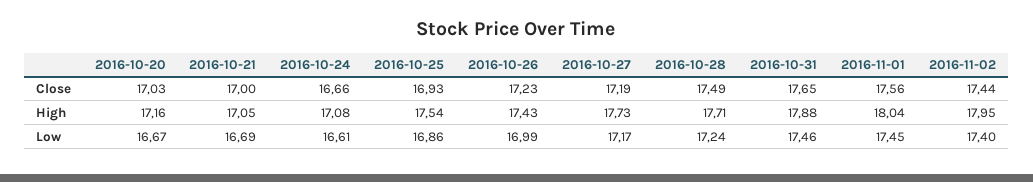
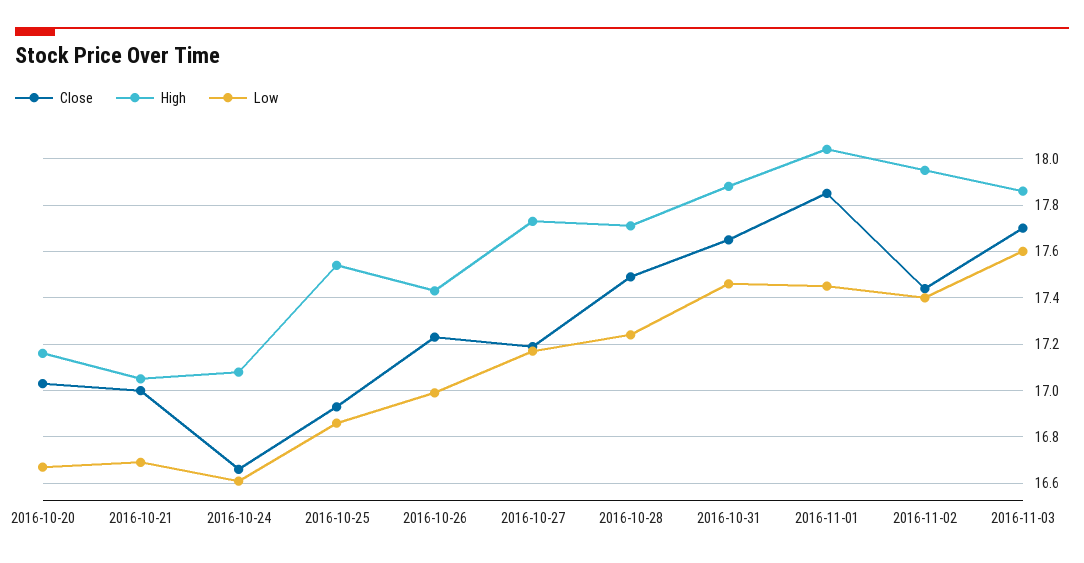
Close, 2016-11-01: 17.56 -> 17.85
Close, 2016-11-03: none -> 17.7
High, 2016-11-03: none -> 17.85
Low, 2016-11-03: none -> 17.6

